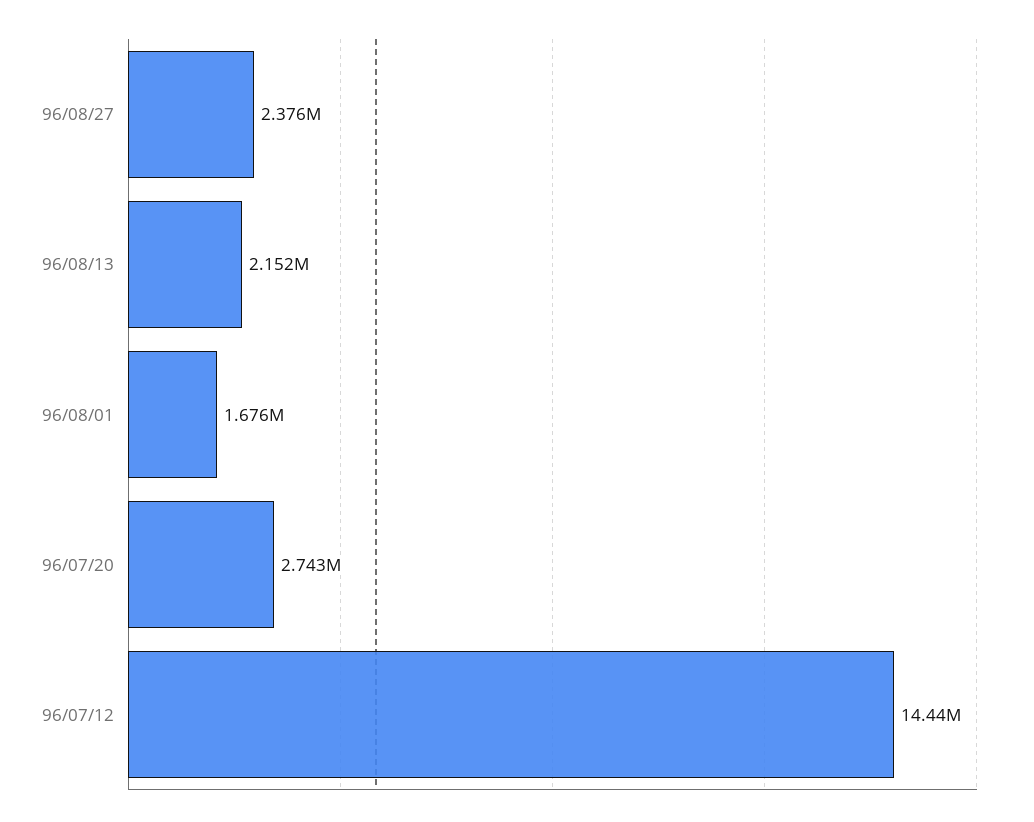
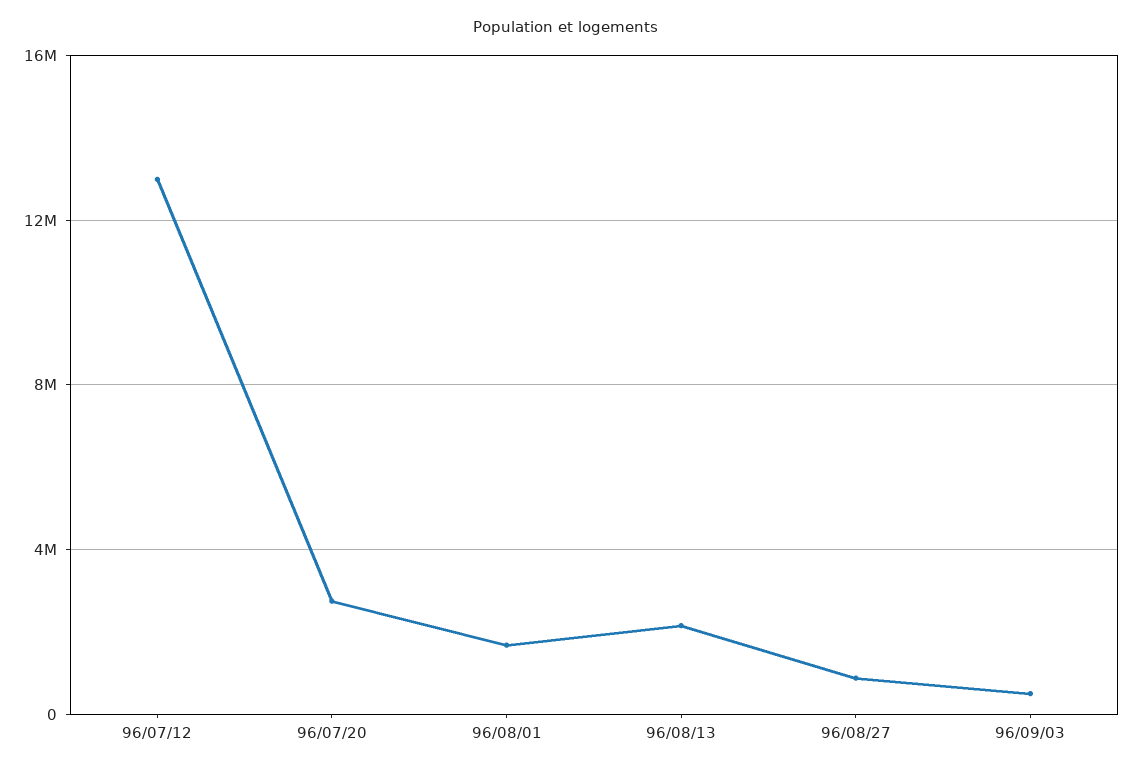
96/08/27: 2376000 -> 1000000
96/07/12: 14440000 -> 13000000
96/09/03: none -> 500000

